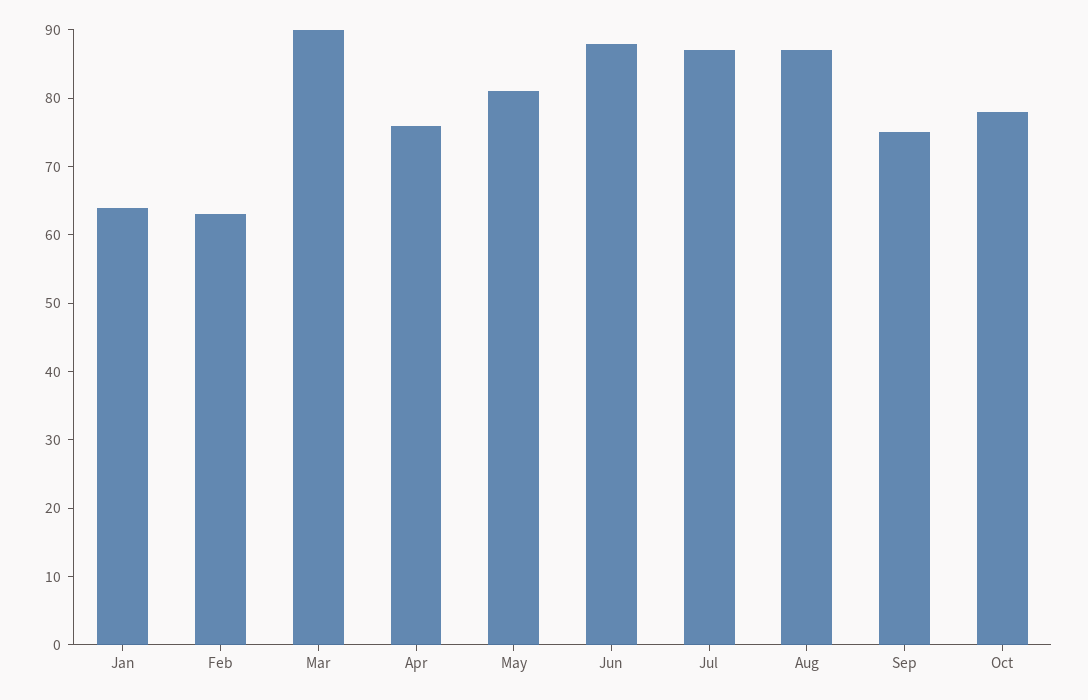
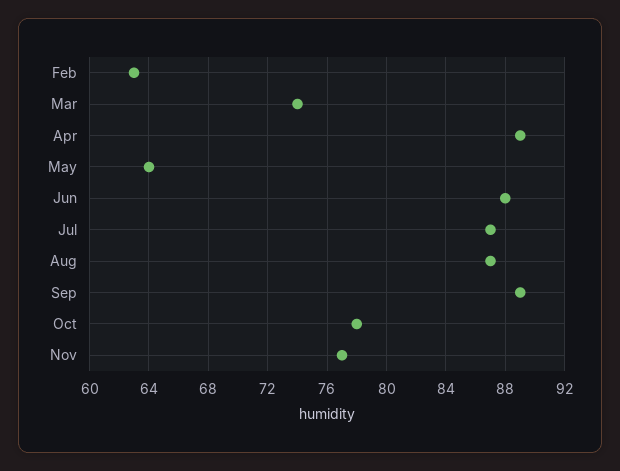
Jan: 65 -> none
Mar: 90 -> 74
Apr: 75 -> 89
May: 80 -> 64
Sep: 75 -> 89
Nov: none -> 77

